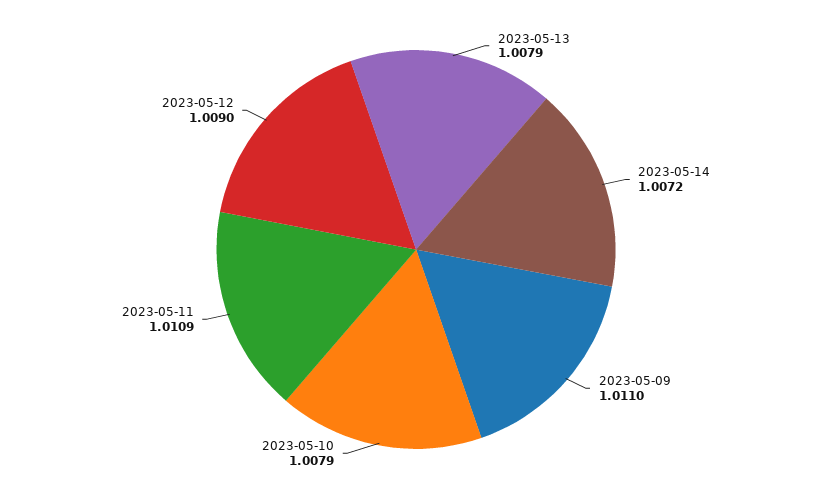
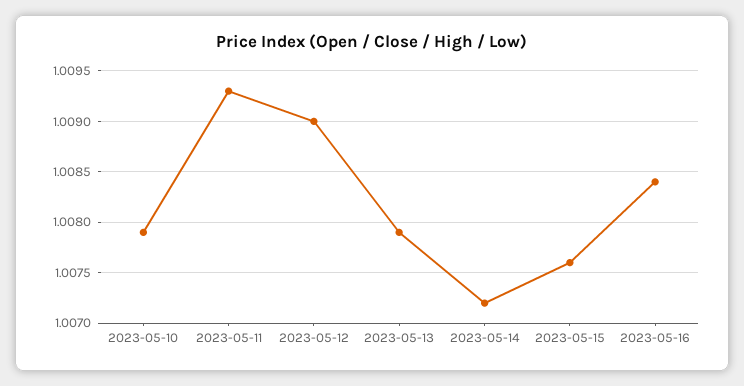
2023-05-09: 1.011 -> none
2023-05-11: 1.0109 -> 1.0093
2023-05-15: none -> 1.0076
2023-05-16: none -> 1.0084

